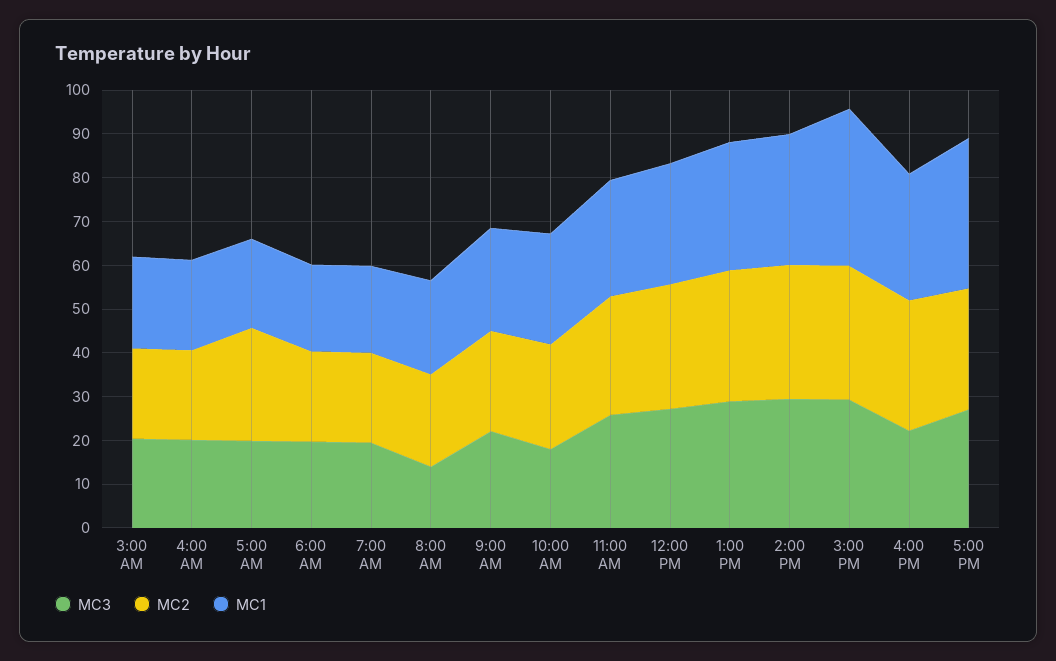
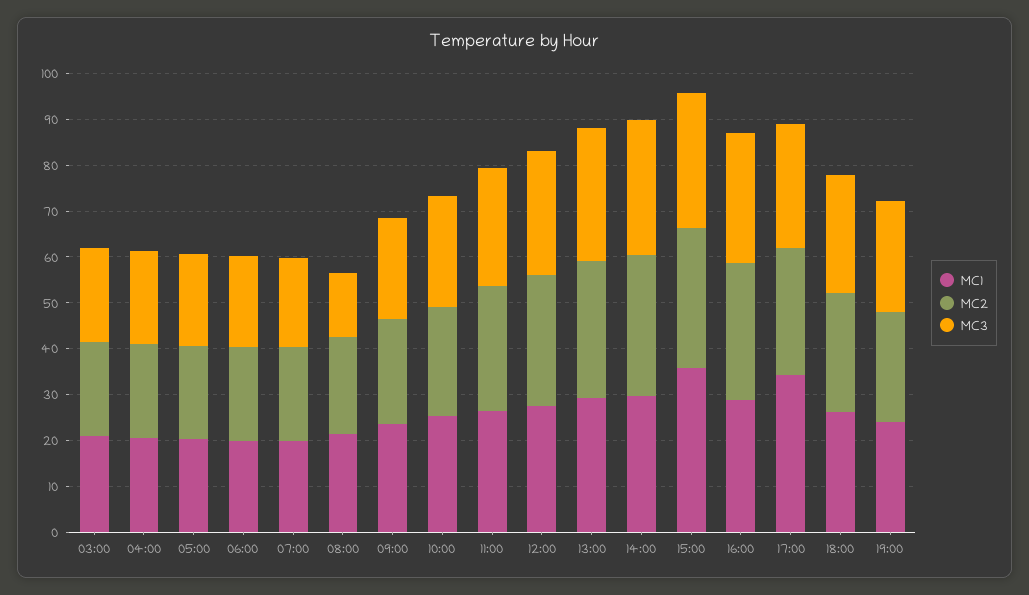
MC2, 5:00 AM: 26 -> 20
MC3, 10:00 AM: 18 -> 24
MC3, 4:00 PM: 22 -> 28
MC1, 18:00: none -> 26
MC2, 18:00: none -> 26
MC3, 18:00: none -> 26
MC1, 19:00: none -> 24
MC2, 19:00: none -> 24
MC3, 19:00: none -> 24

